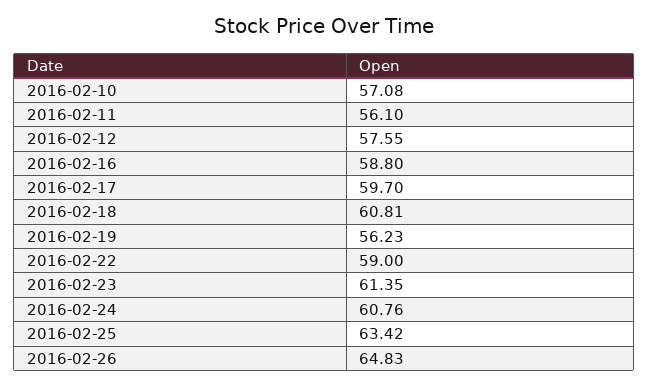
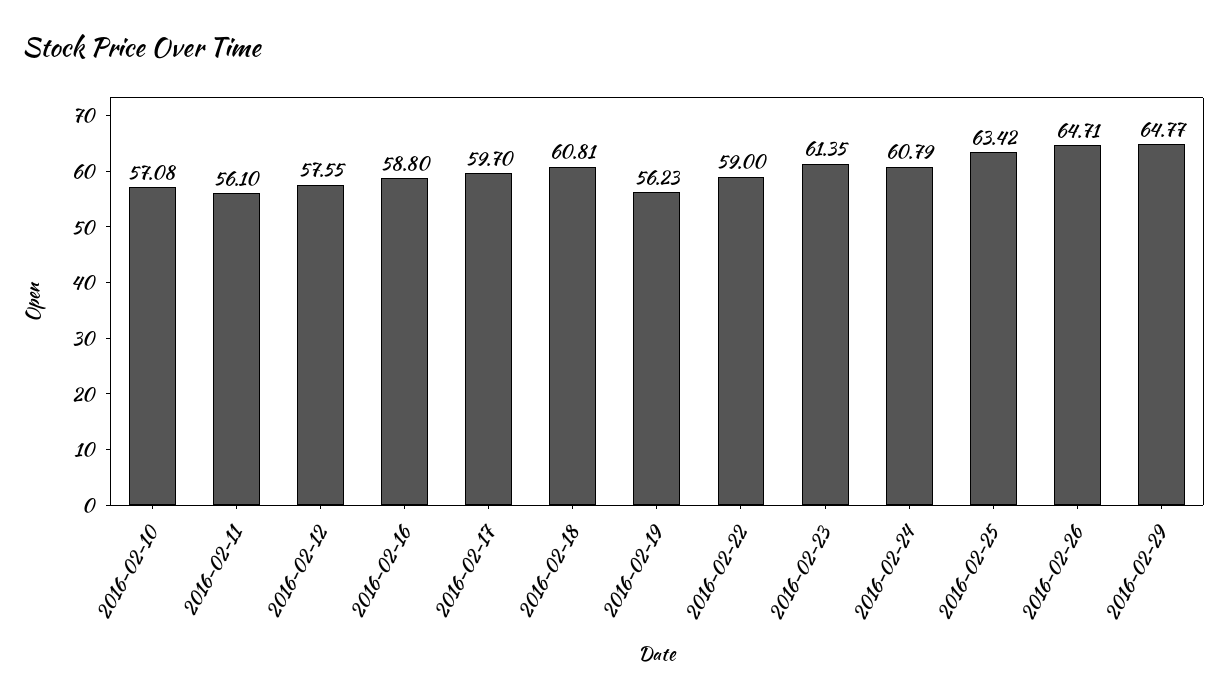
2016-02-24: 60.76 -> 60.79
2016-02-26: 64.83 -> 64.71
2016-02-29: none -> 64.77

